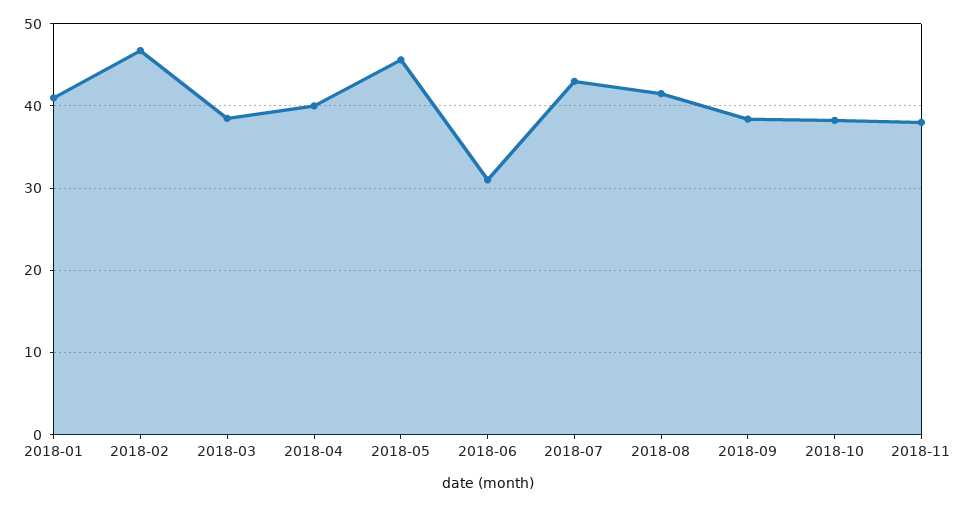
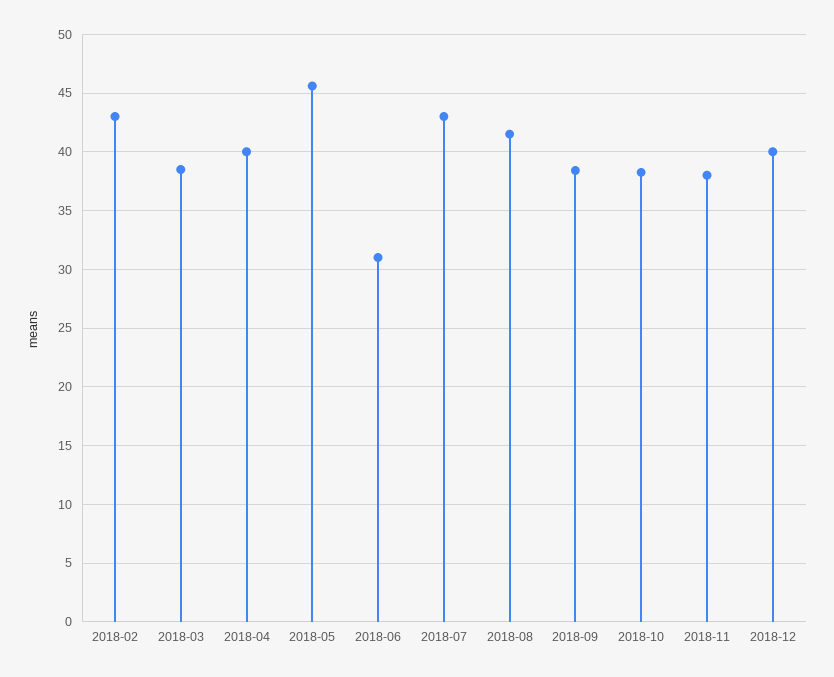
2018-01: 41 -> none
2018-02: 47 -> 43
2018-12: none -> 40

